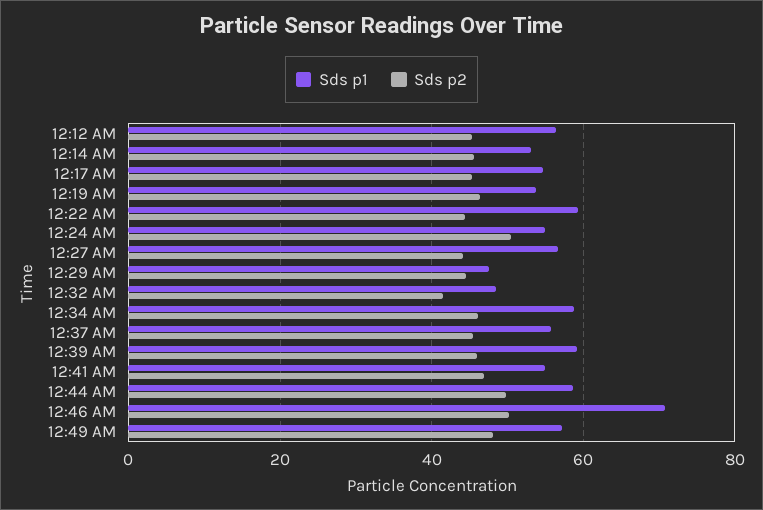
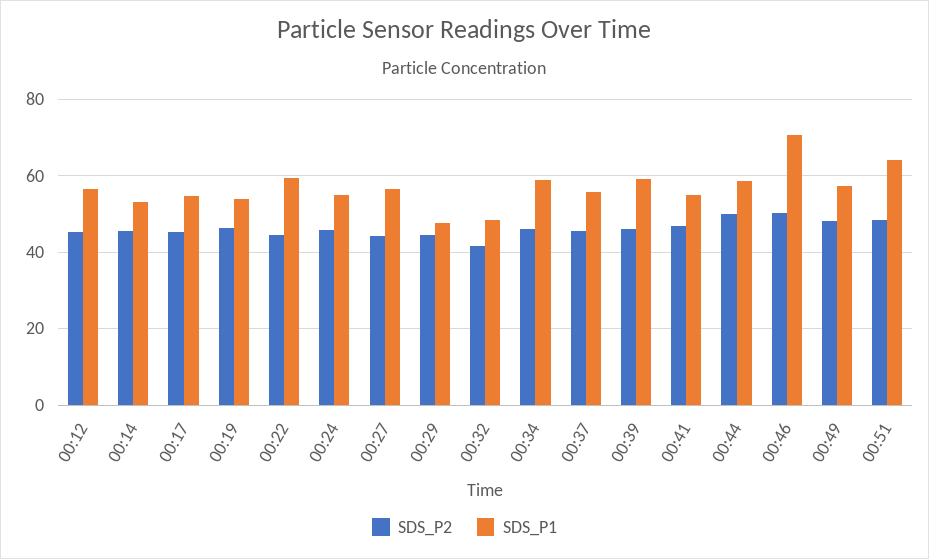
Sds p2, 12:24 AM: 50 -> 46
Sds p2, 00:51: none -> 48
Sds p1, 00:51: none -> 64

